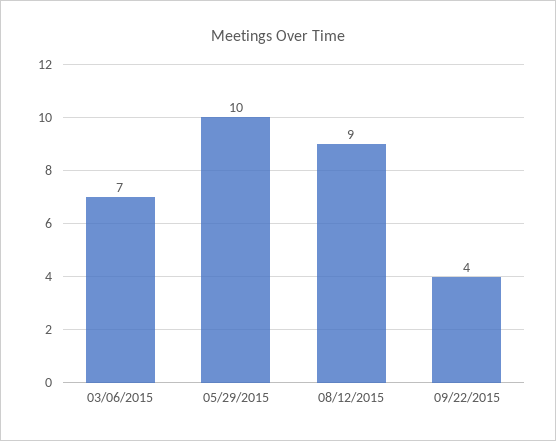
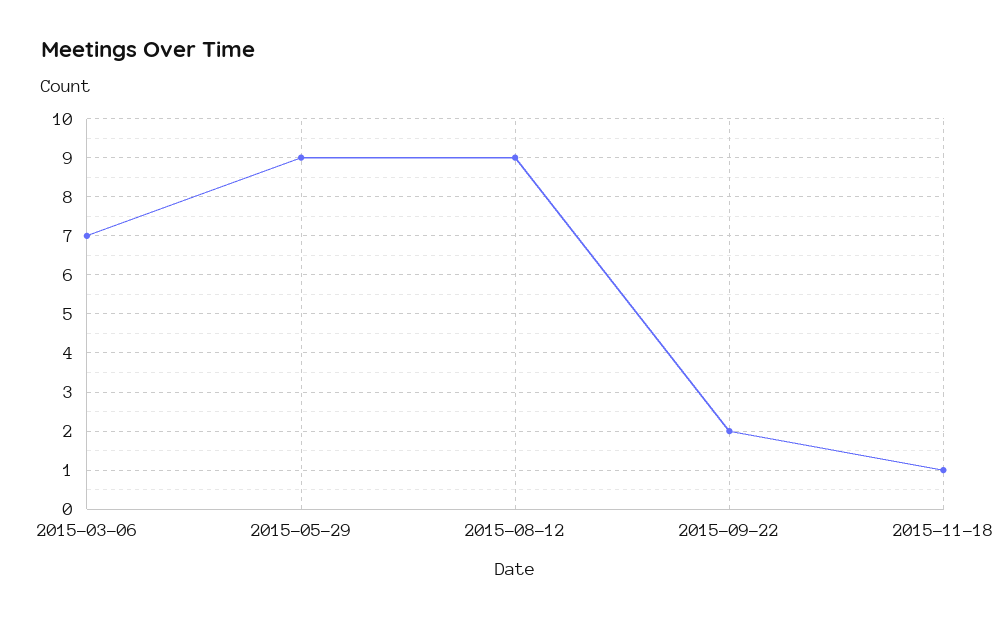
05/29/2015: 10 -> 9
09/22/2015: 4 -> 2
2015-11-18: none -> 1

